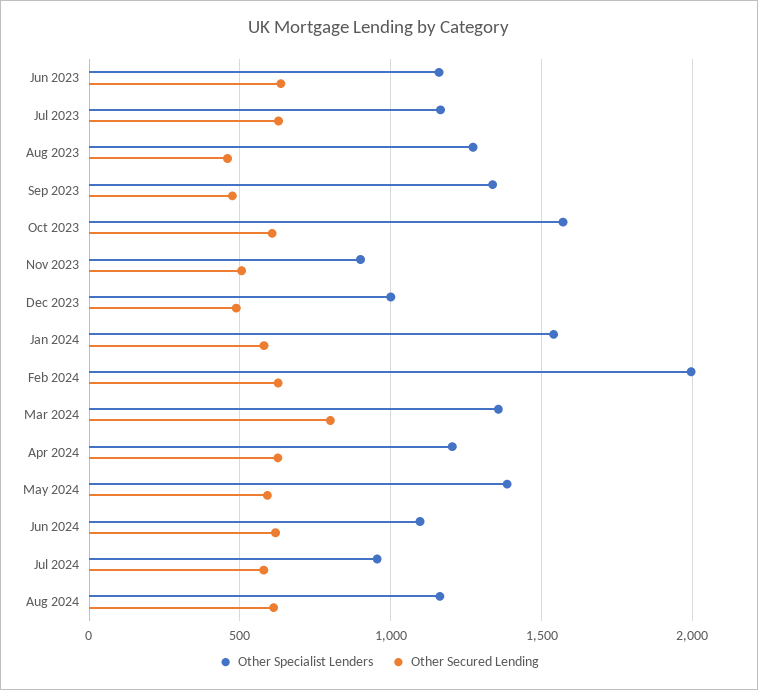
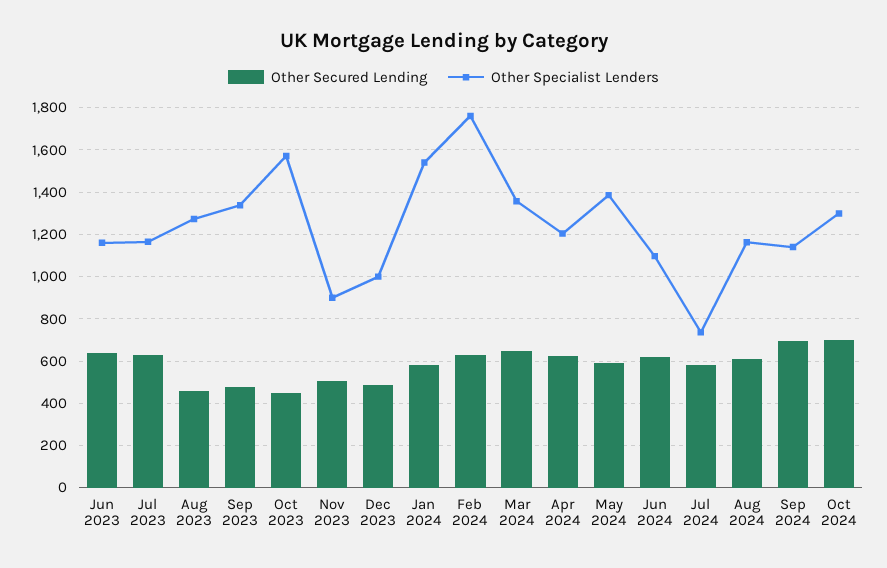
Other Secured Lending, Oct 2023: 600 -> 450
Other Specialist Lenders, Feb 2024: 2000 -> 1750
Other Secured Lending, Mar 2024: 800 -> 650
Other Specialist Lenders, Jul 2024: 950 -> 750
Other Secured Lending, Sep 2024: none -> 700
Other Specialist Lenders, Sep 2024: none -> 1150
Other Secured Lending, Oct 2024: none -> 700
Other Specialist Lenders, Oct 2024: none -> 1300

